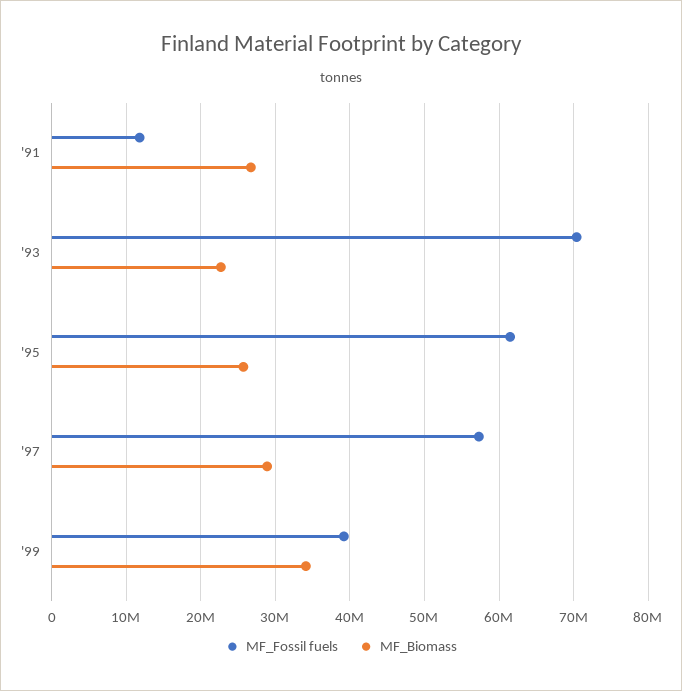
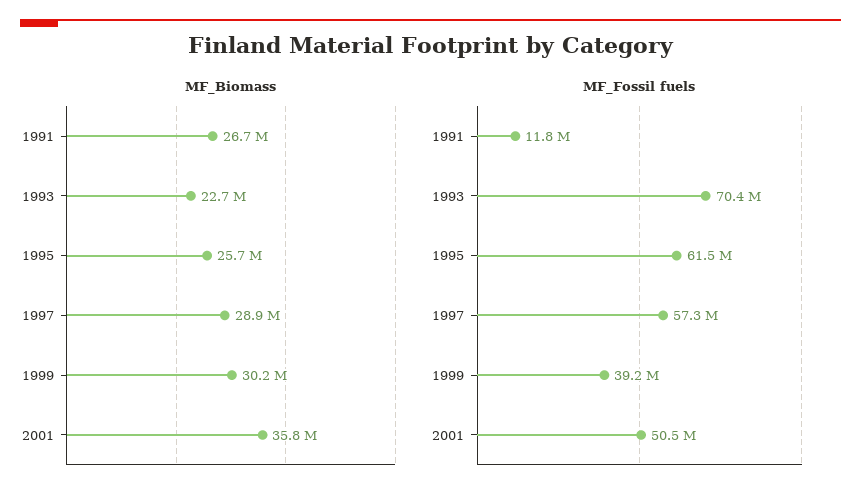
MF_Biomass, '99: 34000000 -> 30200000
MF_Biomass, 2001: none -> 35800000
MF_Fossil fuels, 2001: none -> 50500000

